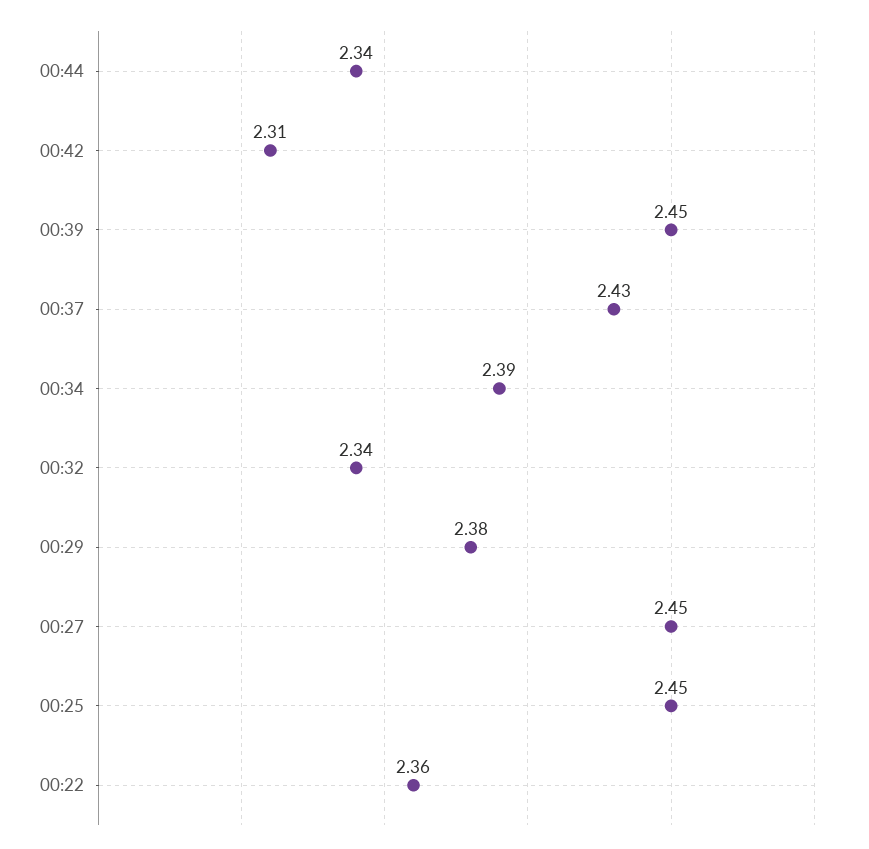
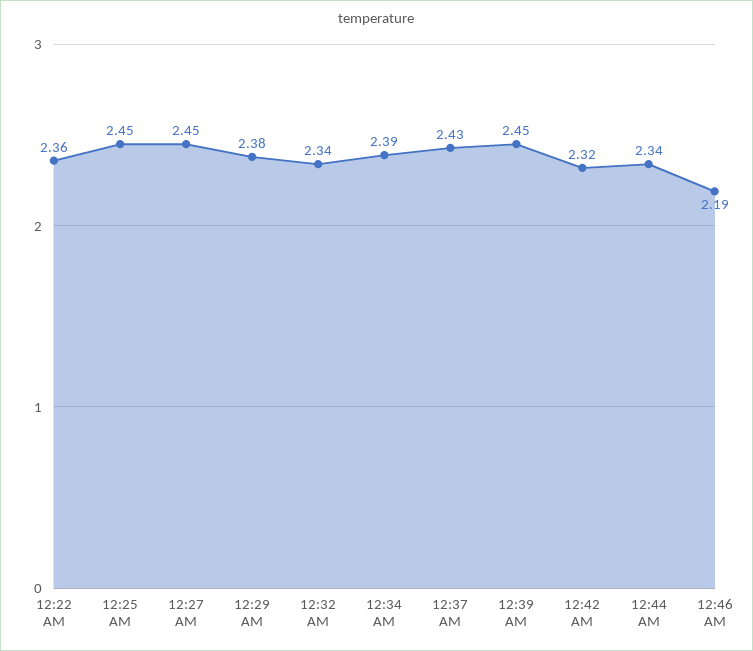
00:42: 2.31 -> 2.32
12:46 AM: none -> 2.19

